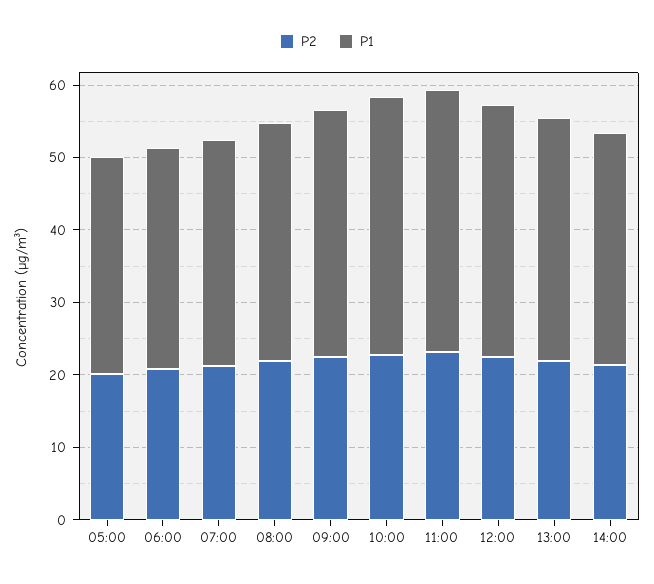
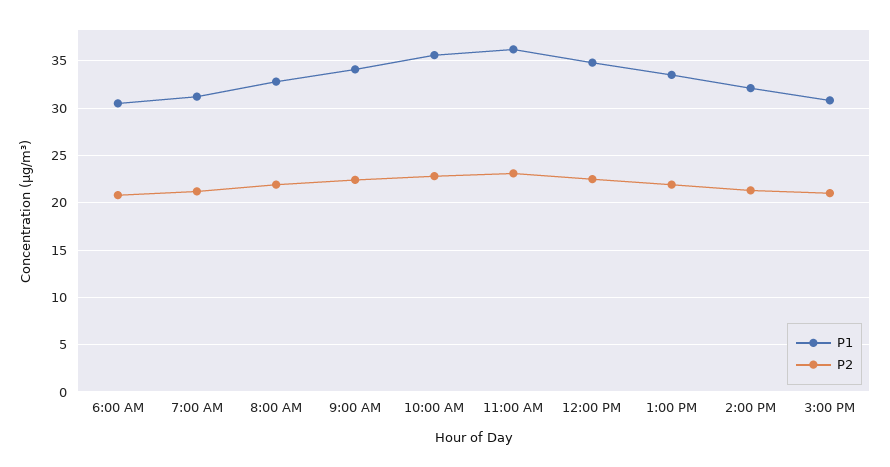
P2, 05:00: 20 -> none
P1, 05:00: 30 -> none
P1, 3:00 PM: none -> 31
P2, 3:00 PM: none -> 21

